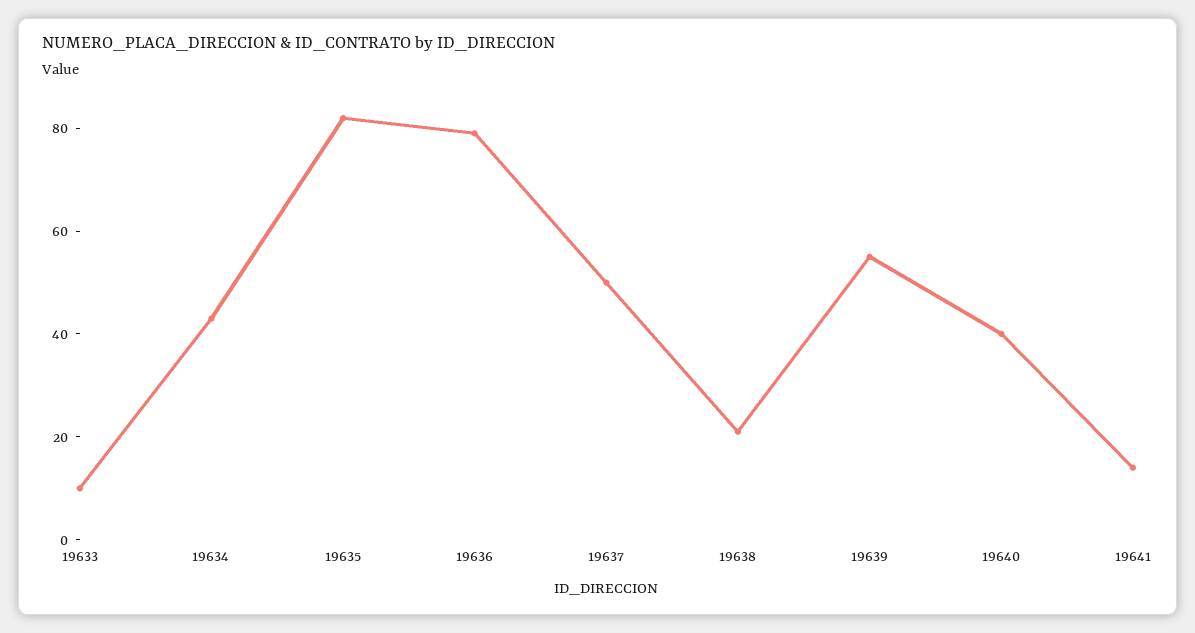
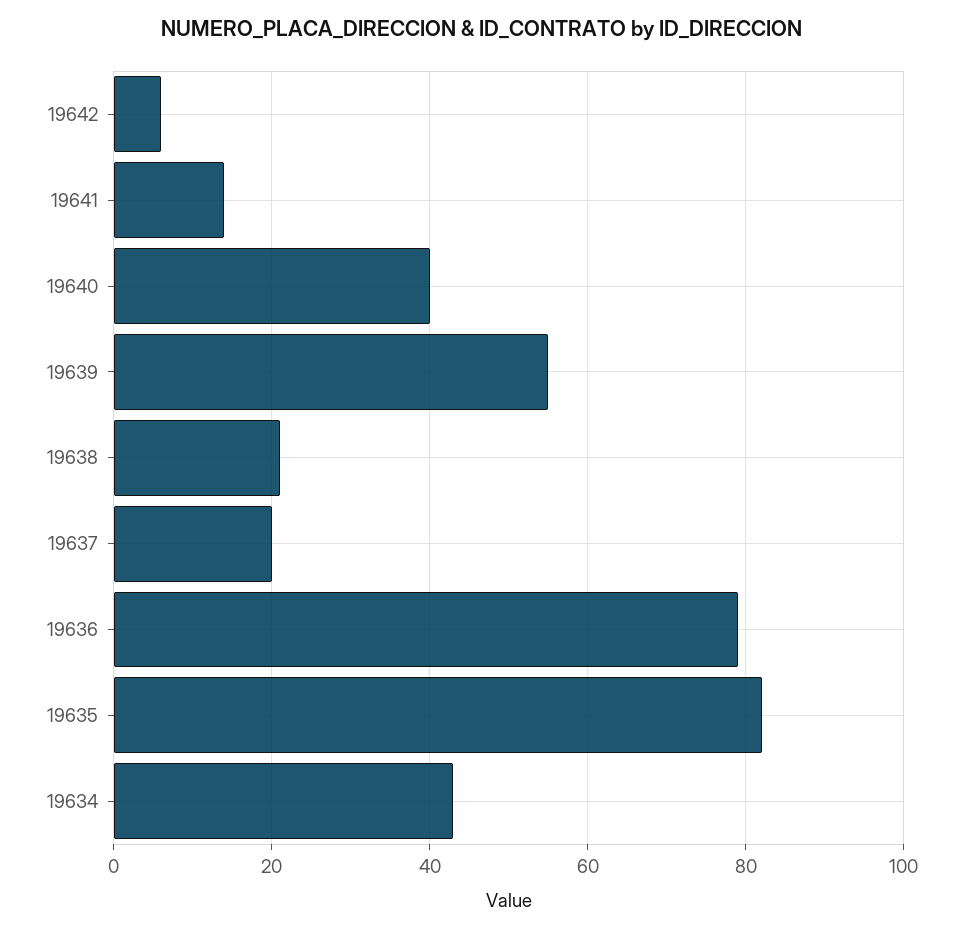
19633: 10 -> none
19637: 50 -> 20
19642: none -> 5

